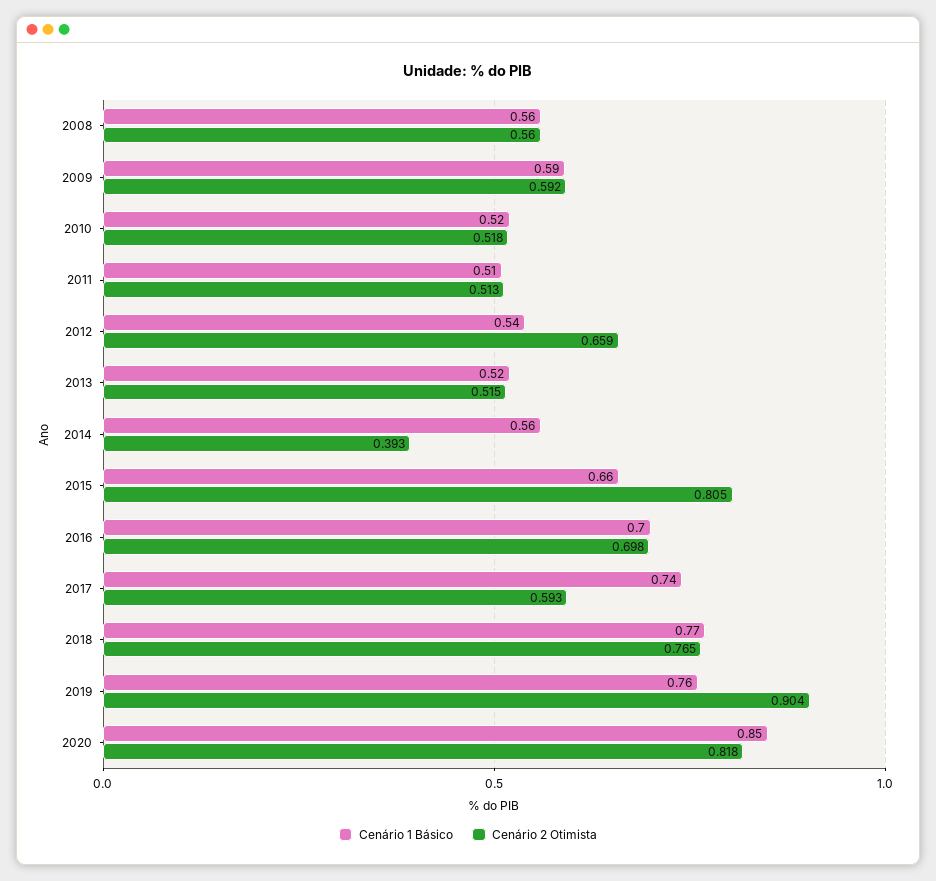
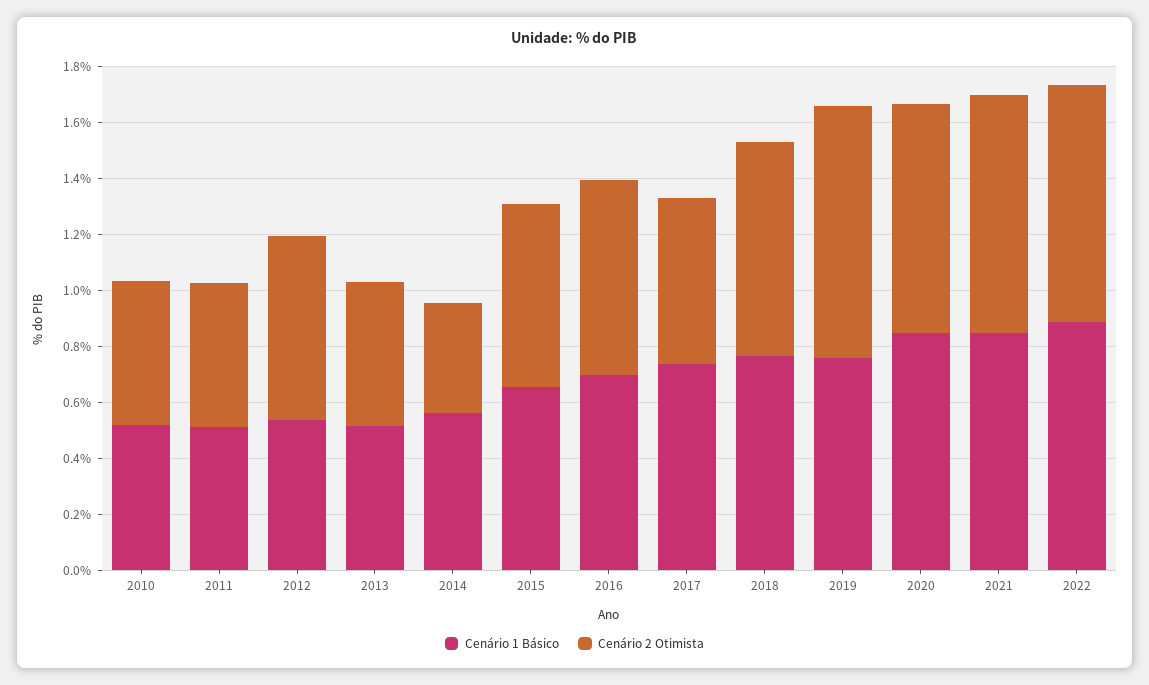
Cenário 1 Básico, 2008: 0.56 -> none
Cenário 2 Otimista, 2008: 0.56 -> none
Cenário 1 Básico, 2009: 0.59 -> none
Cenário 2 Otimista, 2009: 0.592 -> none
Cenário 2 Otimista, 2015: 0.805 -> 0.65
Cenário 1 Básico, 2021: none -> 0.85
Cenário 2 Otimista, 2021: none -> 0.85
Cenário 1 Básico, 2022: none -> 0.9
Cenário 2 Otimista, 2022: none -> 0.85

